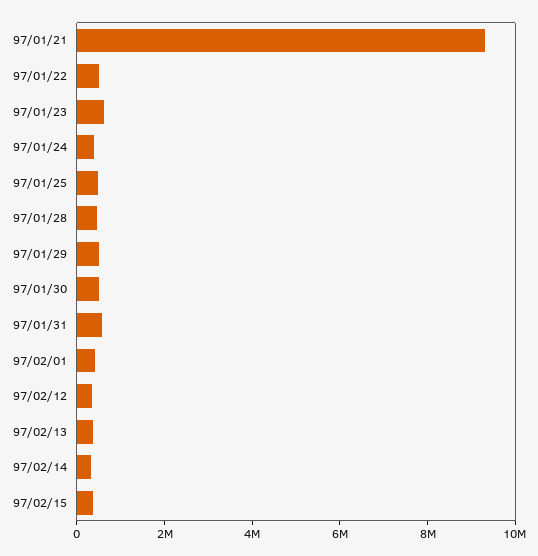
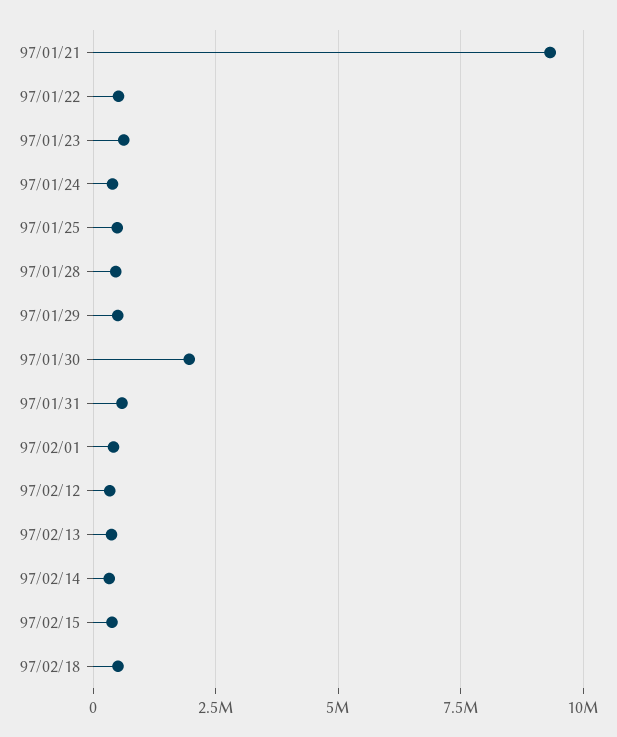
97/01/30: 500000 -> 2000000
97/02/18: none -> 500000

